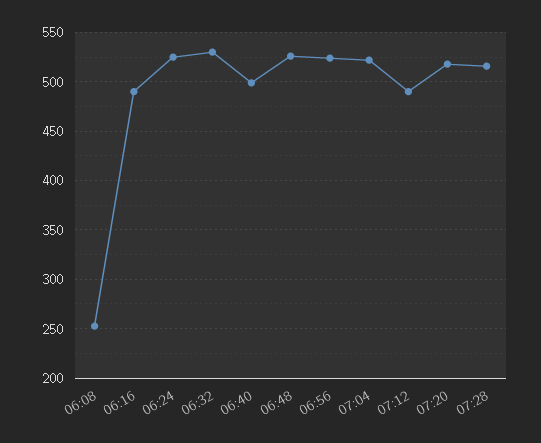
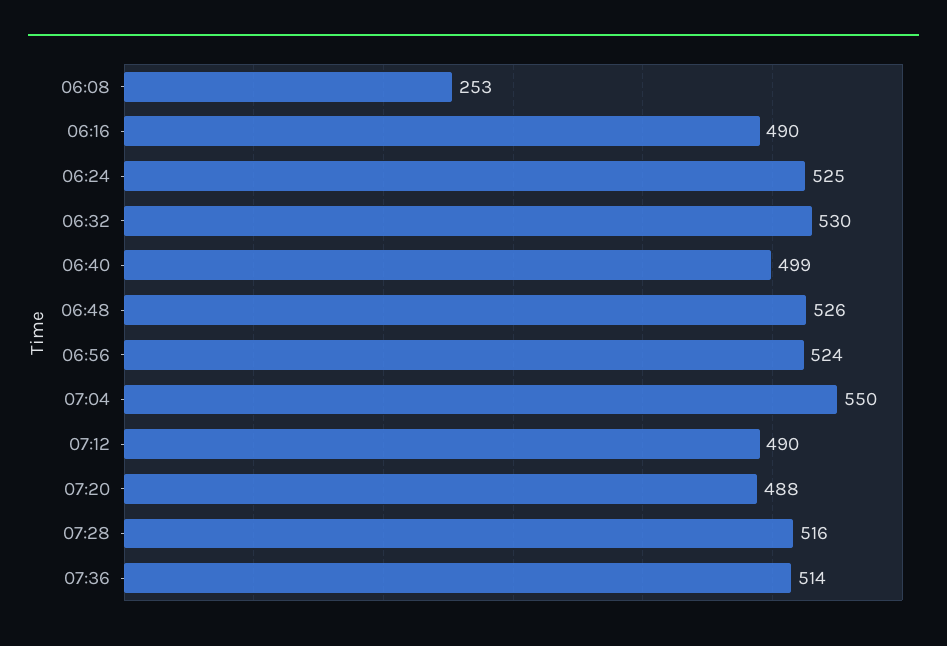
07:04: 520 -> 550
07:20: 520 -> 488
07:36: none -> 514

